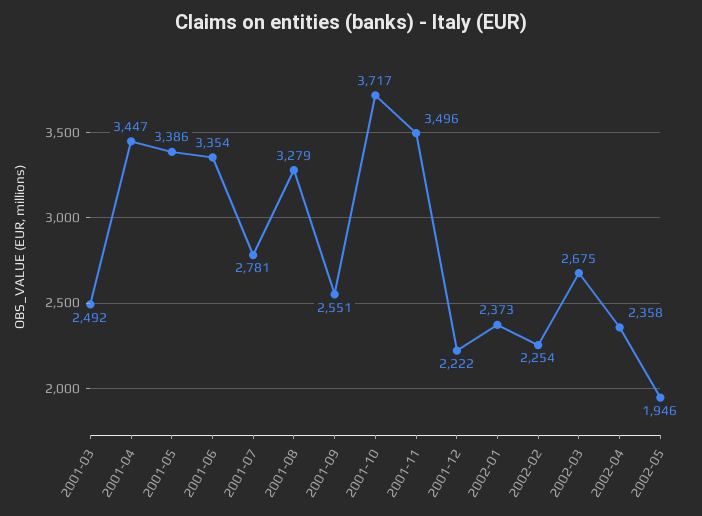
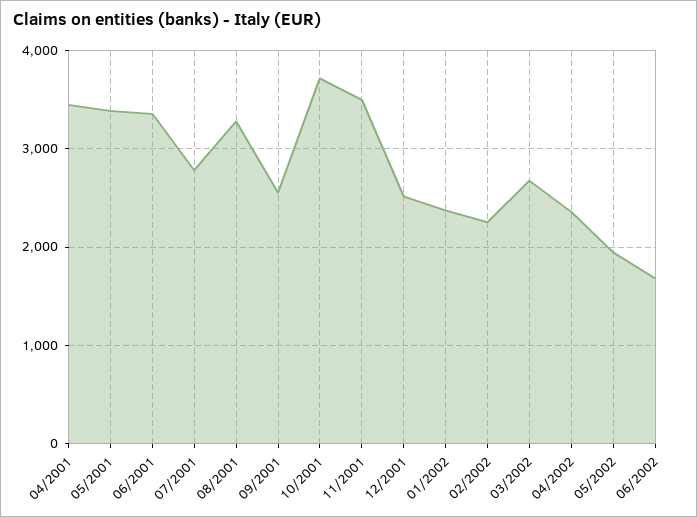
2001-03: 2492 -> none
2001-12: 2222 -> 2500
06/2002: none -> 1700

